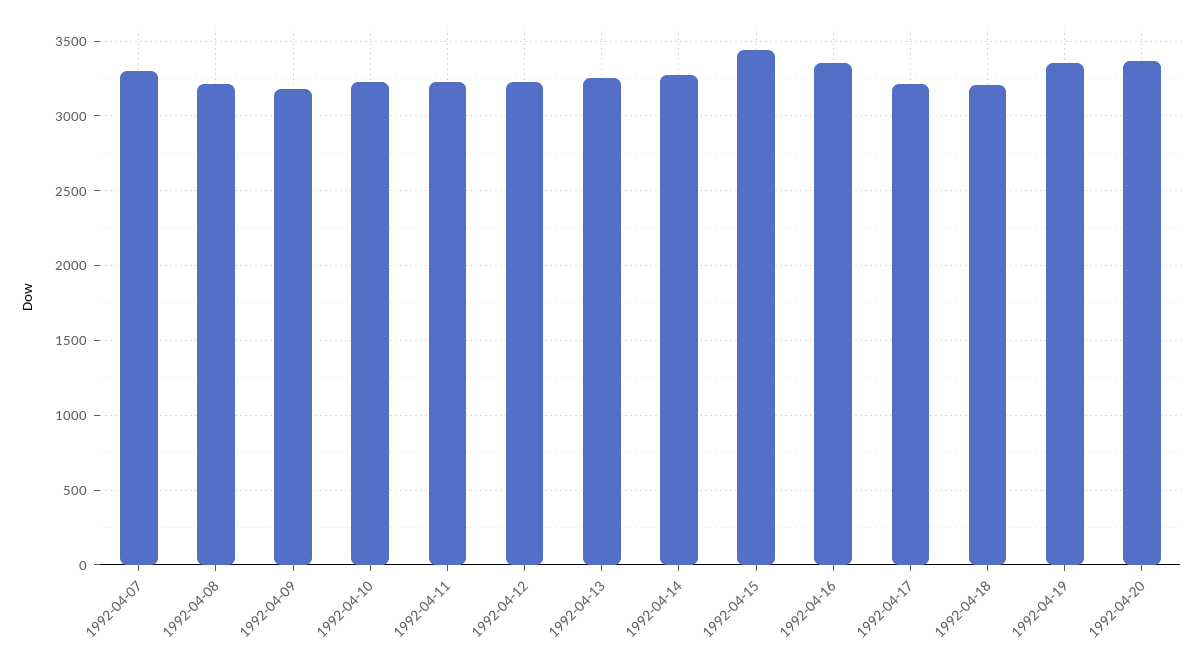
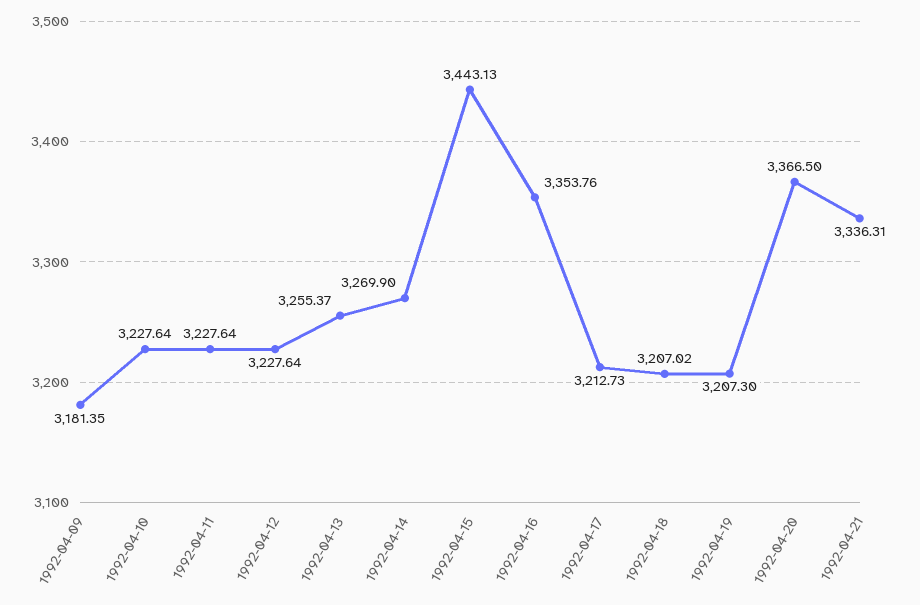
1992-04-07: 3300 -> none
1992-04-08: 3200 -> none
1992-04-19: 3350 -> 3207.3
1992-04-21: none -> 3336.31

